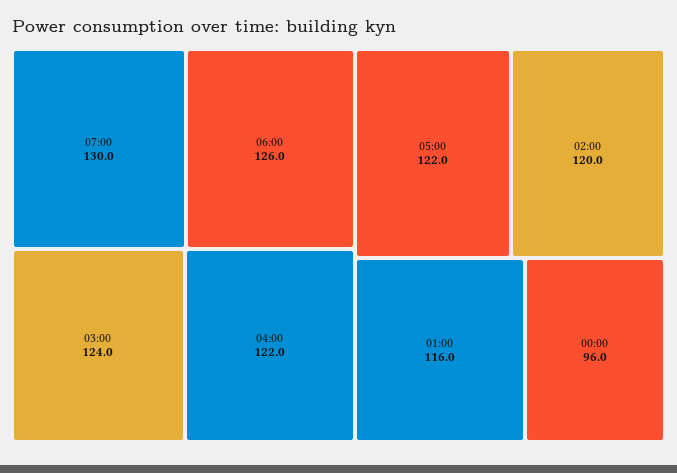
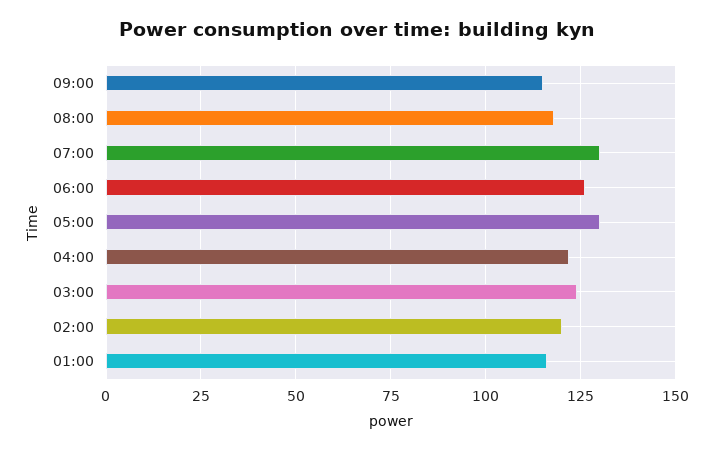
05:00: 122 -> 130
00:00: 96 -> none
09:00: none -> 115
08:00: none -> 117.5

